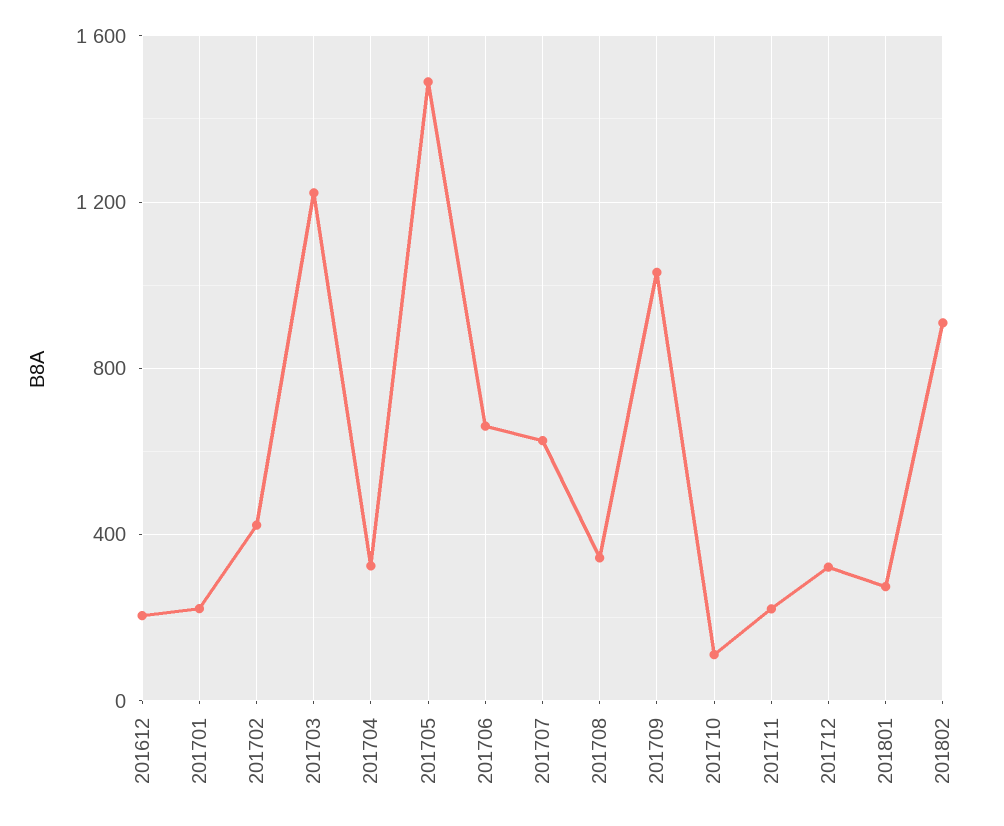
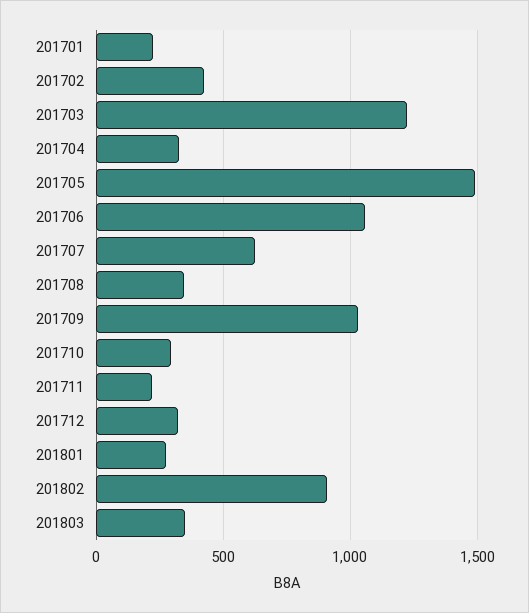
201612: 200 -> none
201706: 650 -> 1050
201710: 100 -> 300
201803: none -> 350

